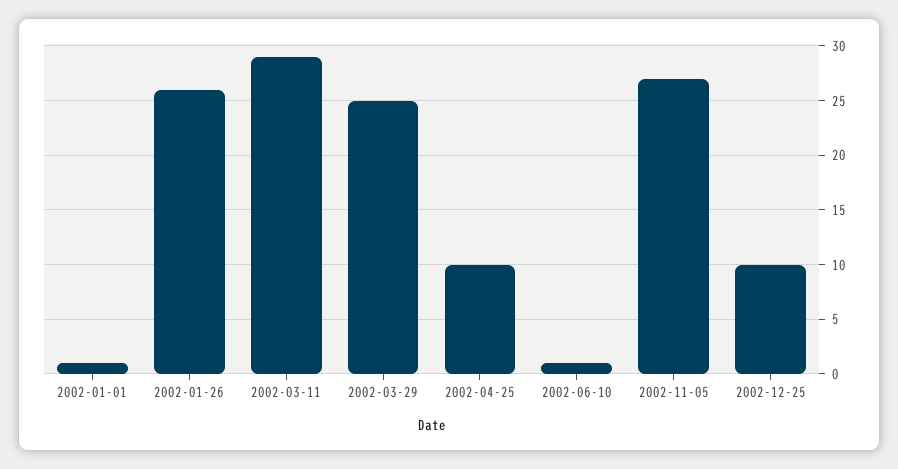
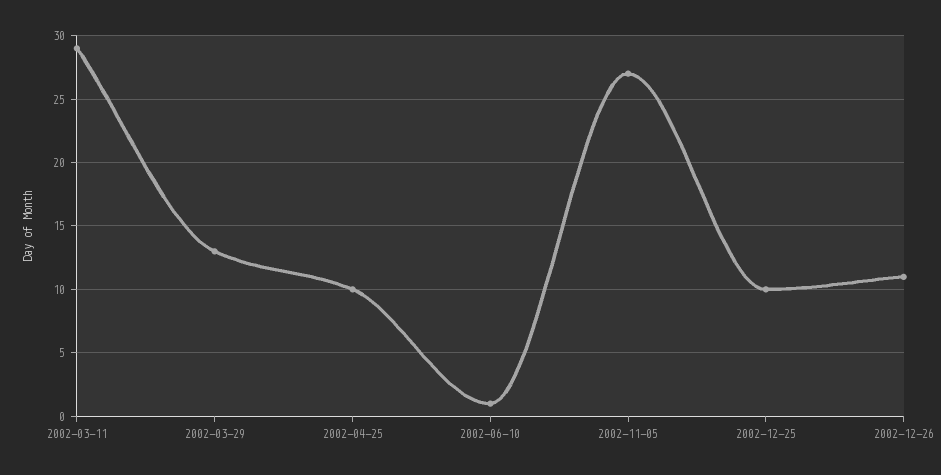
2002-01-01: 1 -> none
2002-01-26: 26 -> none
2002-03-29: 25 -> 13
2002-12-26: none -> 11

